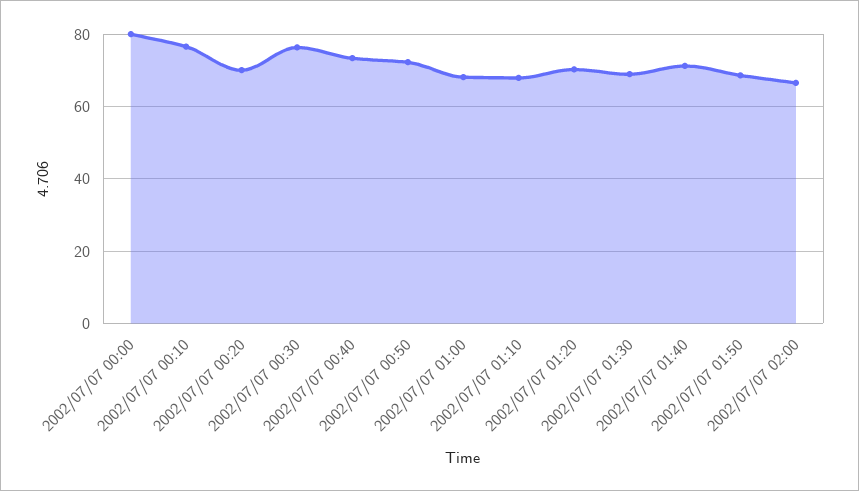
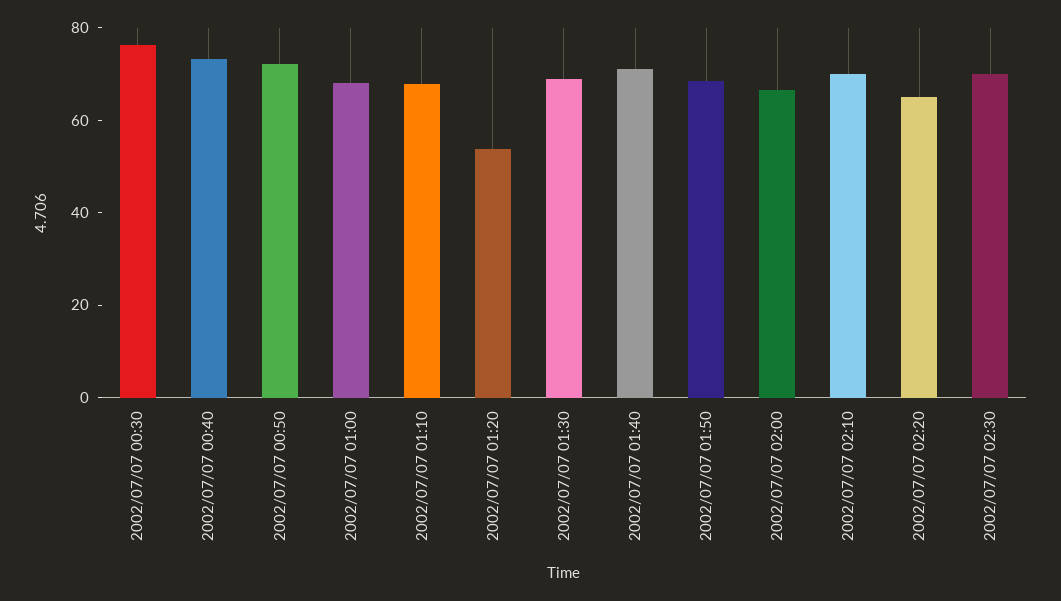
2002/07/07 00:00: 80 -> none
2002/07/07 00:10: 76 -> none
2002/07/07 00:20: 70 -> none
2002/07/07 01:20: 70 -> 55
2002/07/07 02:10: none -> 70
2002/07/07 02:20: none -> 65
2002/07/07 02:30: none -> 70

